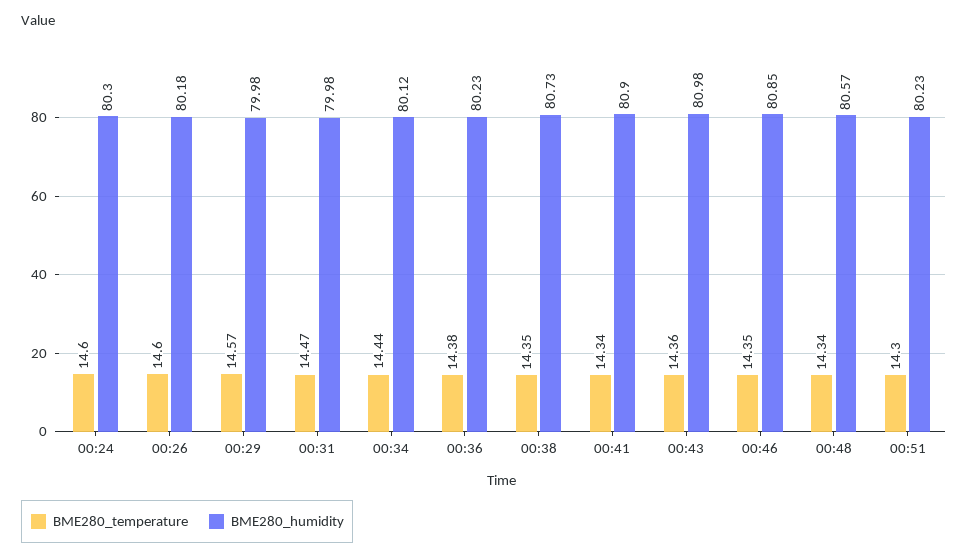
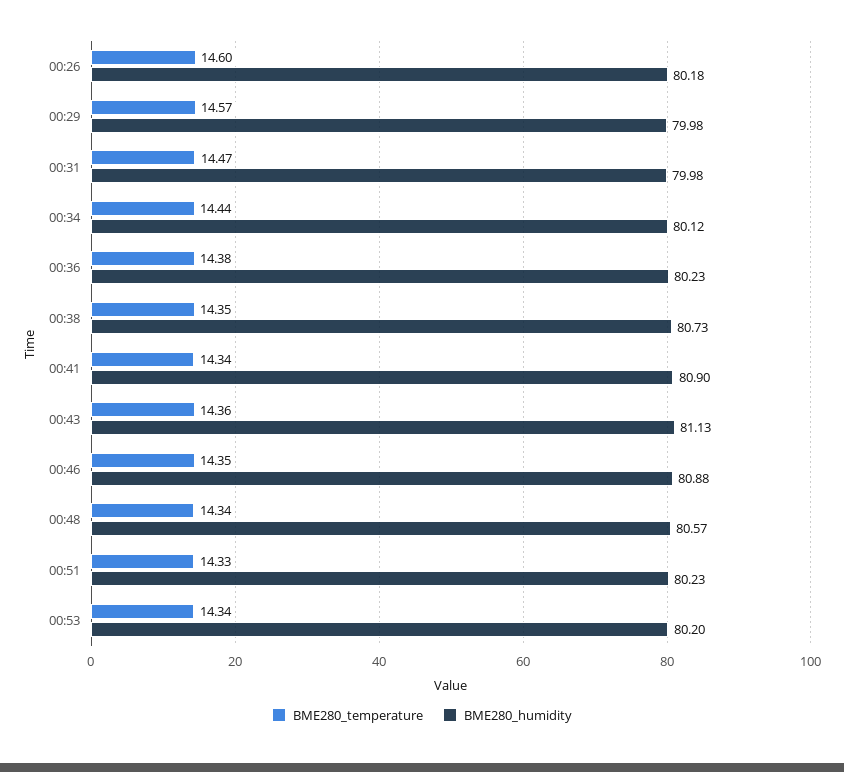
BME280_temperature, 00:24: 14.6 -> none
BME280_humidity, 00:24: 80.3 -> none
BME280_humidity, 00:43: 80.98 -> 81.13
BME280_humidity, 00:46: 80.85 -> 80.88
BME280_temperature, 00:51: 14.3 -> 14.33
BME280_temperature, 00:53: none -> 14.34
BME280_humidity, 00:53: none -> 80.2

